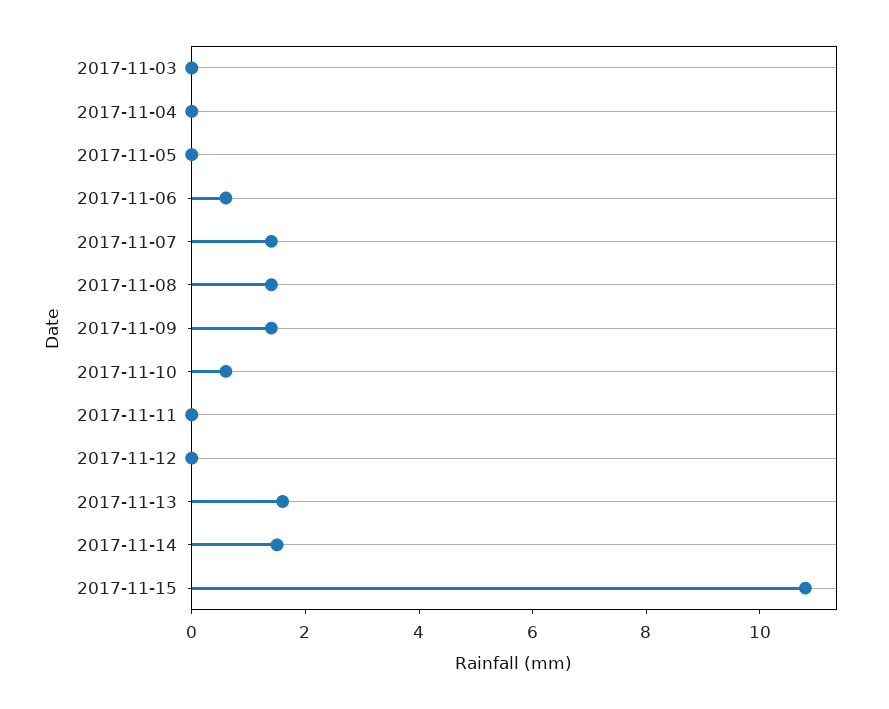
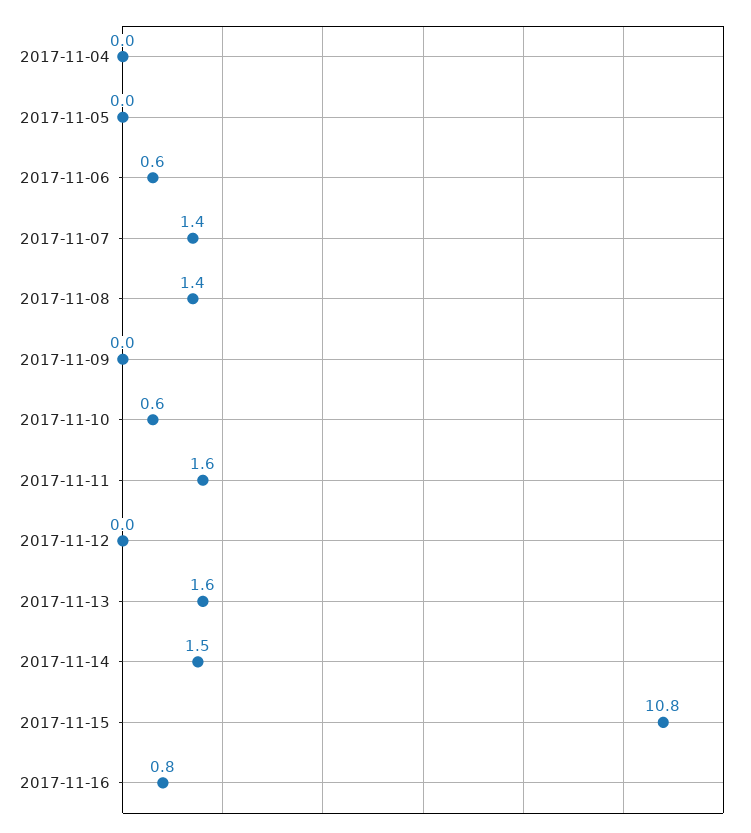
2017-11-03: 0 -> none
2017-11-09: 1.5 -> 0
2017-11-11: 0 -> 1.6
2017-11-16: none -> 0.8

